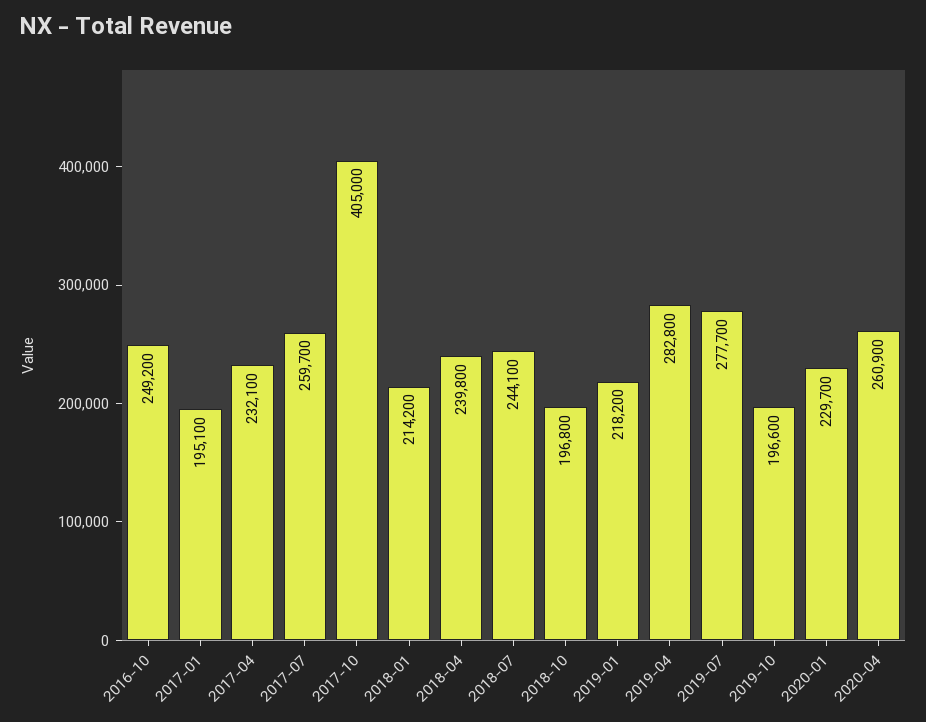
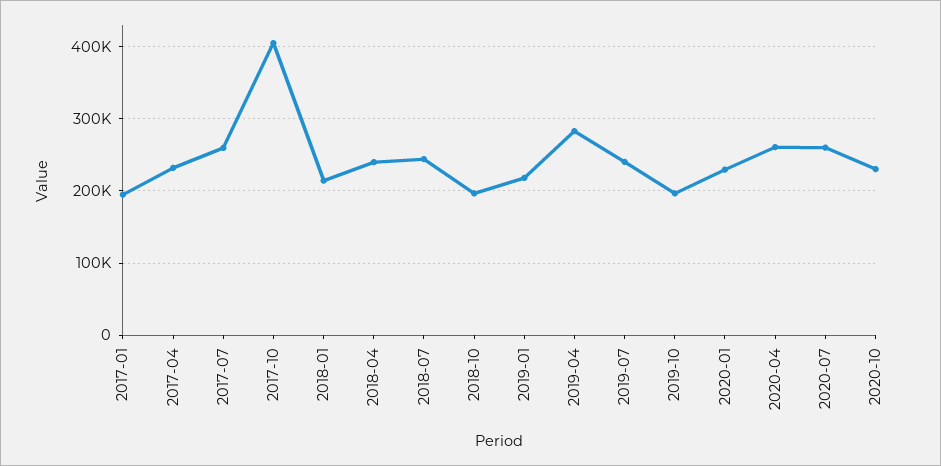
2016-10: 249200 -> none
2019-07: 277700 -> 240000
2020-07: none -> 260000
2020-10: none -> 230000

